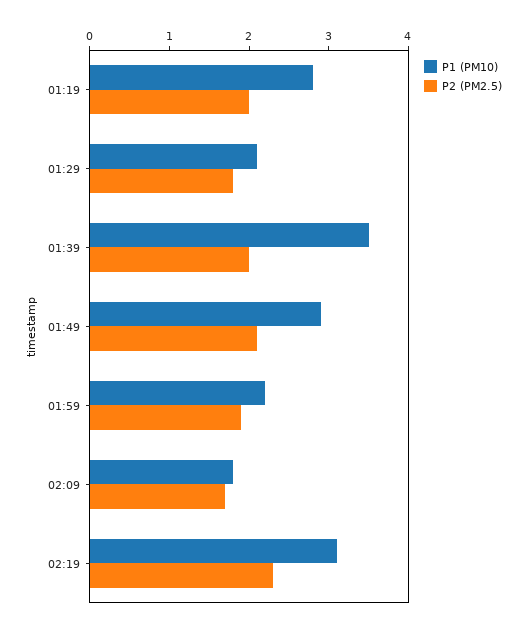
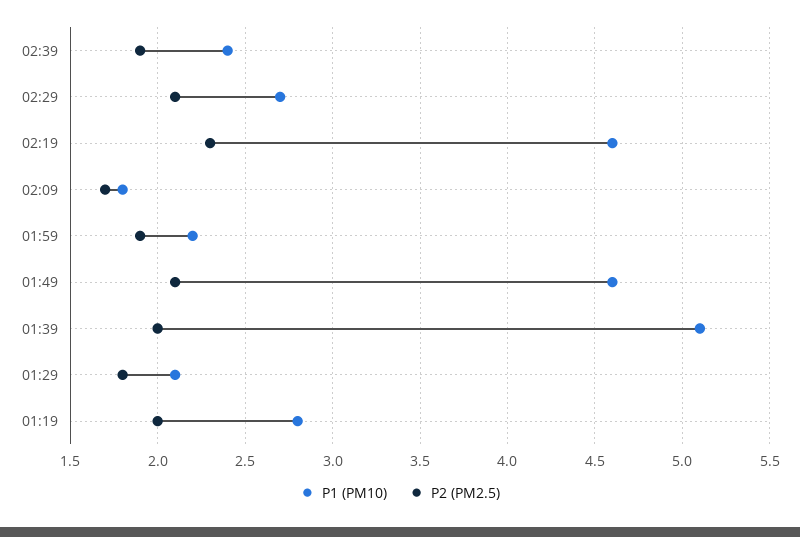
P1 (PM10), 01:39: 3.5 -> 5.1
P1 (PM10), 01:49: 3 -> 4.6
P1 (PM10), 02:19: 3 -> 4.6
P1 (PM10), 02:39: none -> 2.4
P2 (PM2.5), 02:39: none -> 1.9
P1 (PM10), 02:29: none -> 2.7
P2 (PM2.5), 02:29: none -> 2.1

